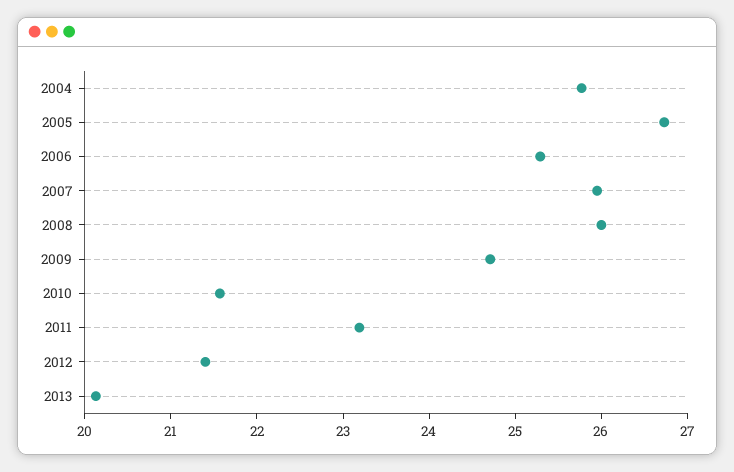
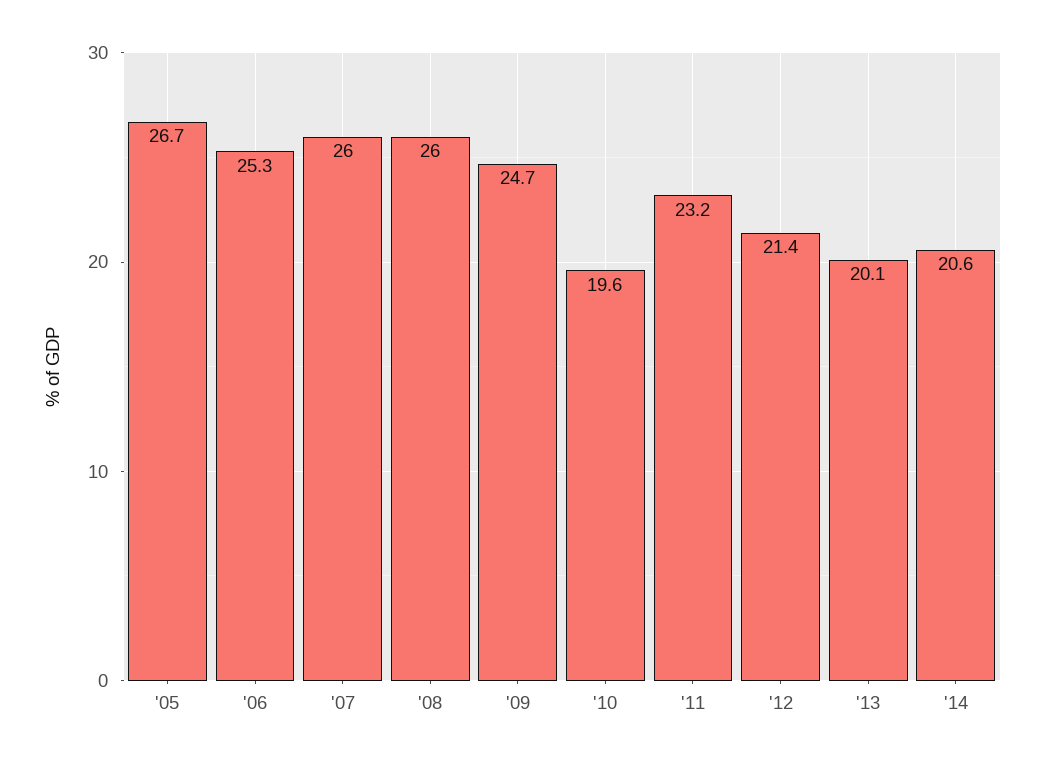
2004: 25.8 -> none
2010: 21.6 -> 19.6
'14: none -> 20.6

